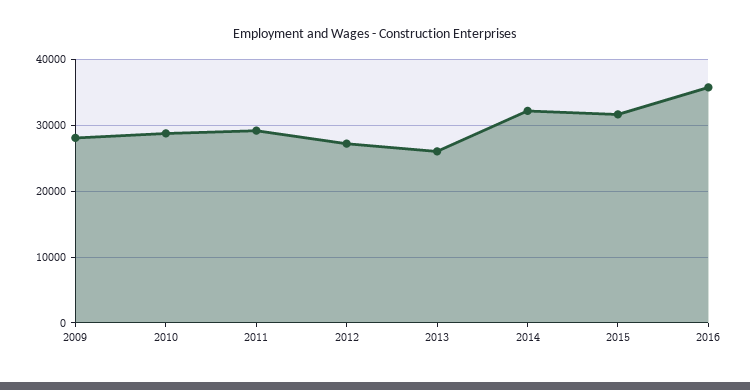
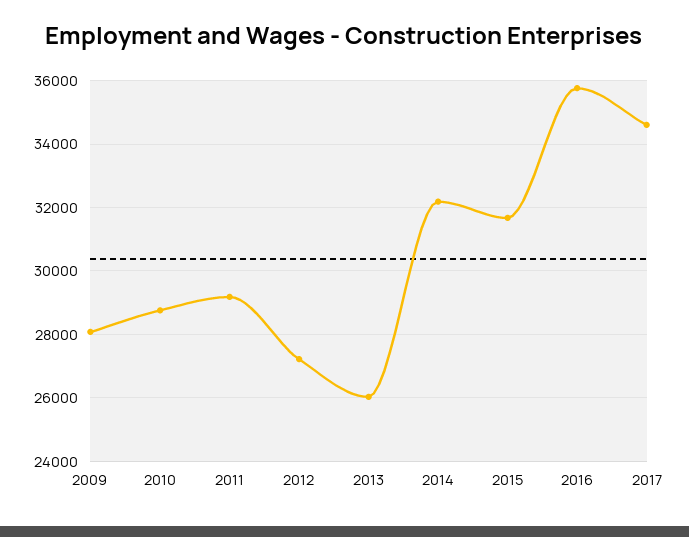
2017: none -> 34600

